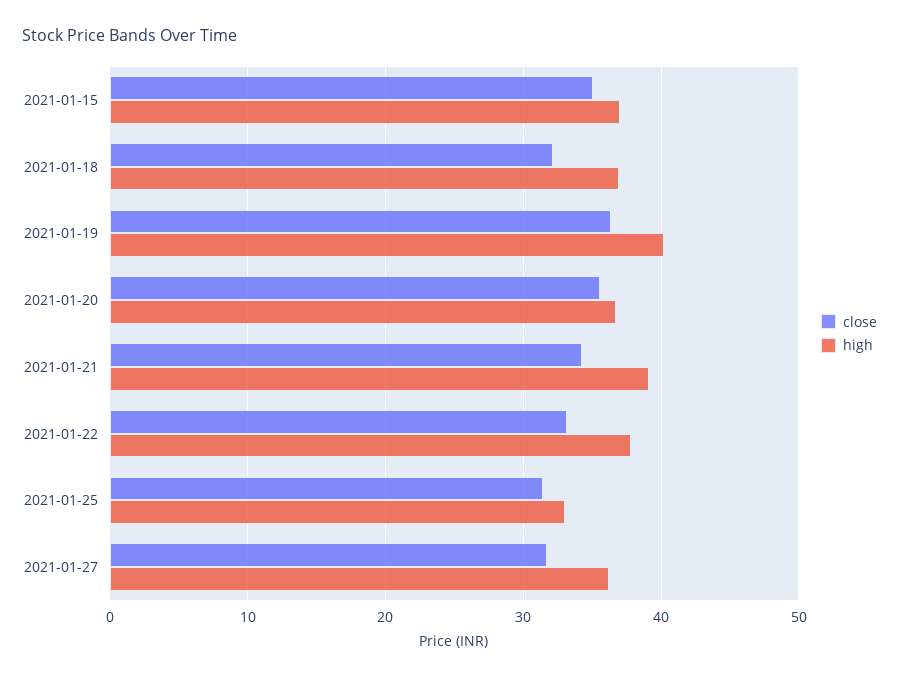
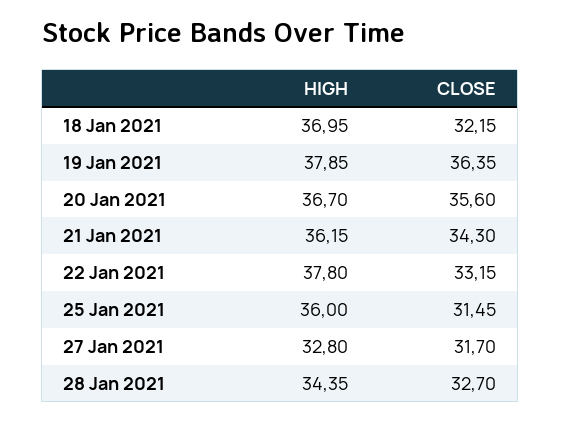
close, 2021-01-15: 35 -> none
high, 2021-01-15: 37 -> none
high, 2021-01-19: 40 -> 37.85
high, 2021-01-21: 39 -> 36.15
high, 2021-01-25: 33 -> 36
high, 2021-01-27: 36 -> 32.8
high, 28 Jan 2021: none -> 34.35
close, 28 Jan 2021: none -> 32.7

